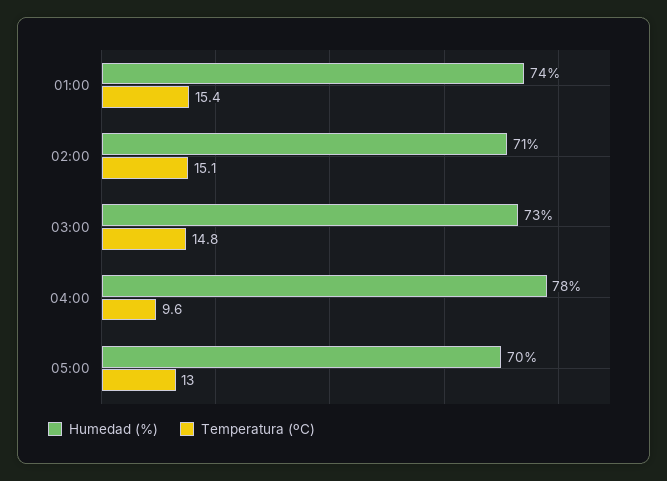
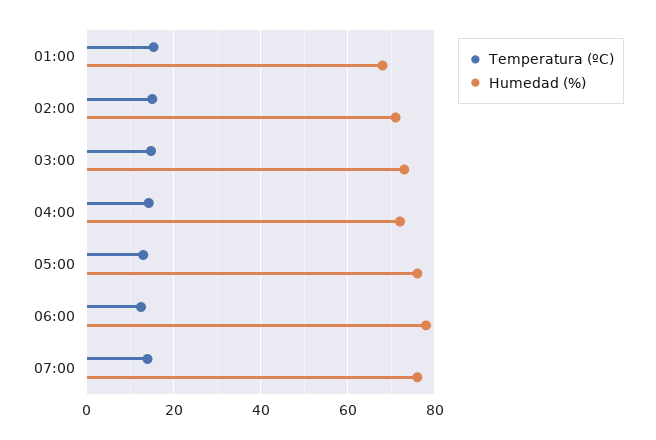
Humedad (%), 01:00: 74 -> 68
Humedad (%), 04:00: 78 -> 72
Temperatura (ºC), 04:00: 9.6 -> 14
Humedad (%), 05:00: 70 -> 76
Temperatura (ºC), 06:00: none -> 12
Humedad (%), 06:00: none -> 78
Temperatura (ºC), 07:00: none -> 14
Humedad (%), 07:00: none -> 76

